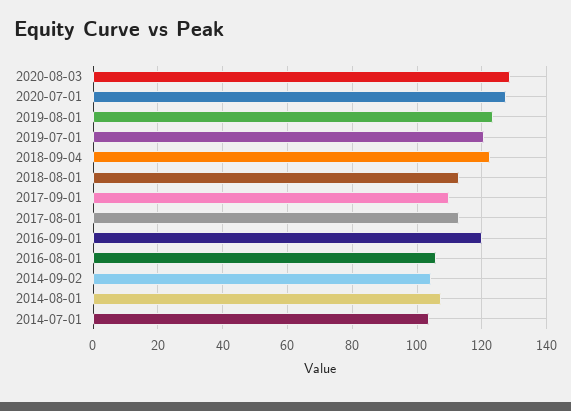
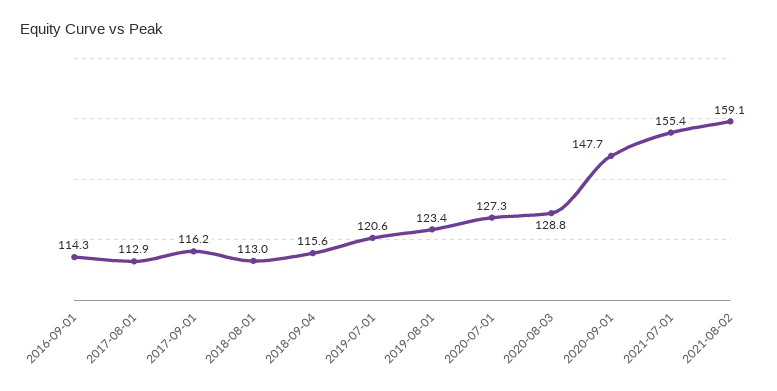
2018-09-04: 122 -> 115.6
2017-09-01: 110 -> 116.2
2016-09-01: 120 -> 114.3
2016-08-01: 106 -> none
2014-09-02: 104 -> none
2014-08-01: 108 -> none
2014-07-01: 104 -> none
2020-09-01: none -> 147.7
2021-07-01: none -> 155.4
2021-08-02: none -> 159.1

